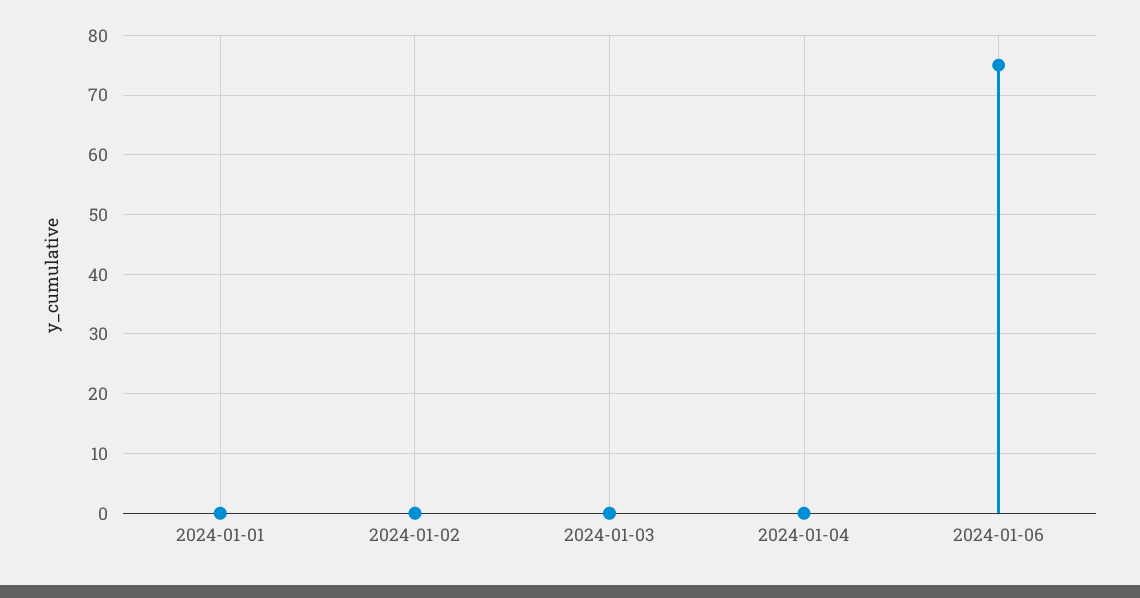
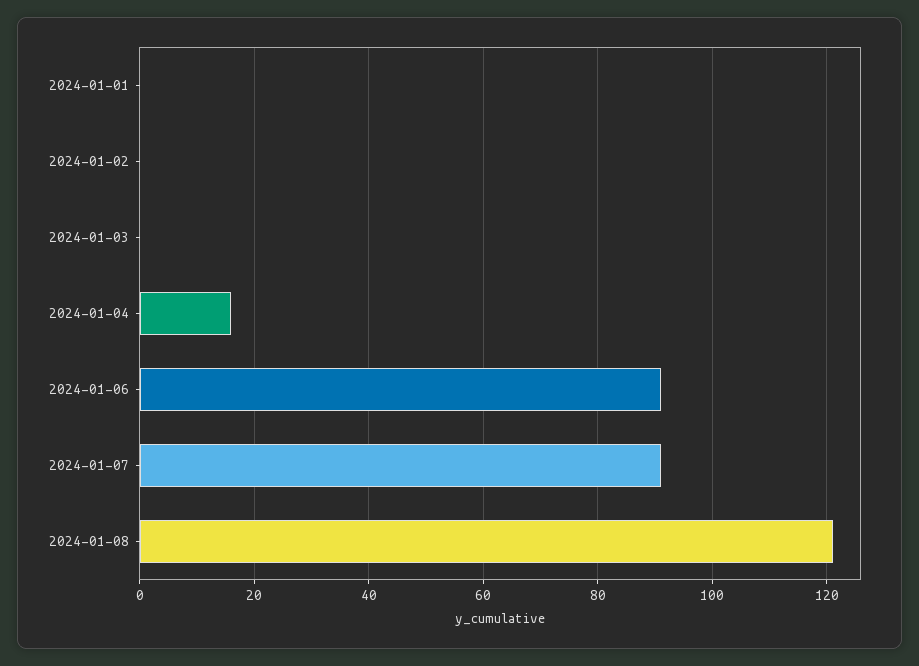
2024-01-04: 0 -> 15
2024-01-06: 75 -> 90
2024-01-07: none -> 90
2024-01-08: none -> 120

